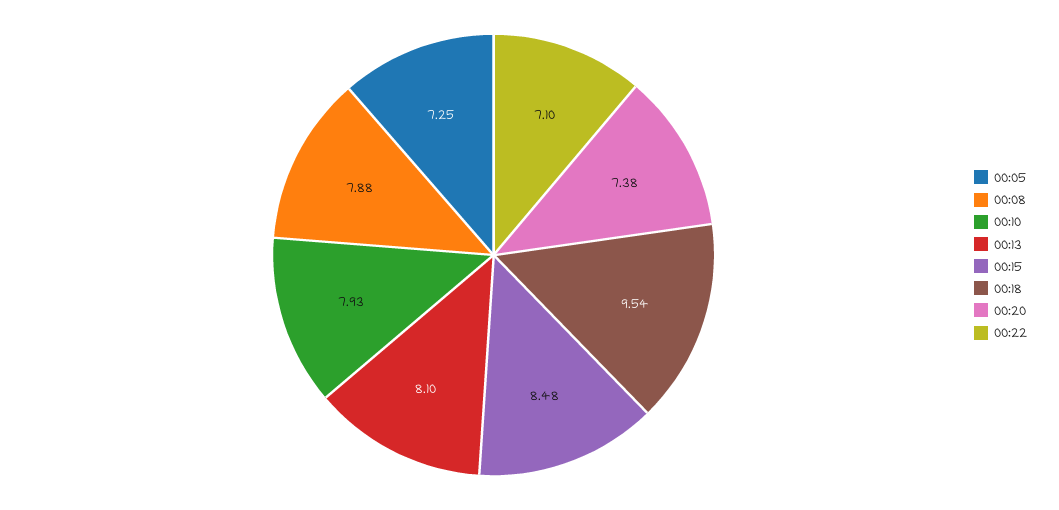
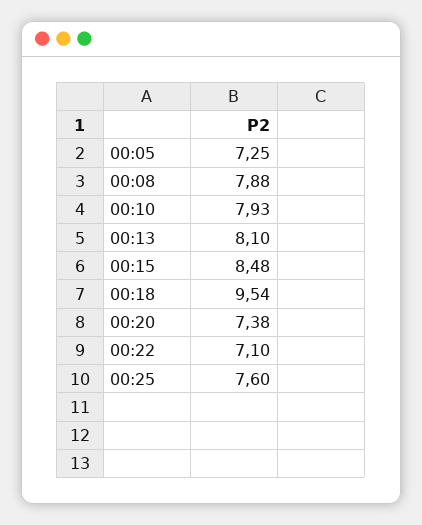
00:25: none -> 7.6

